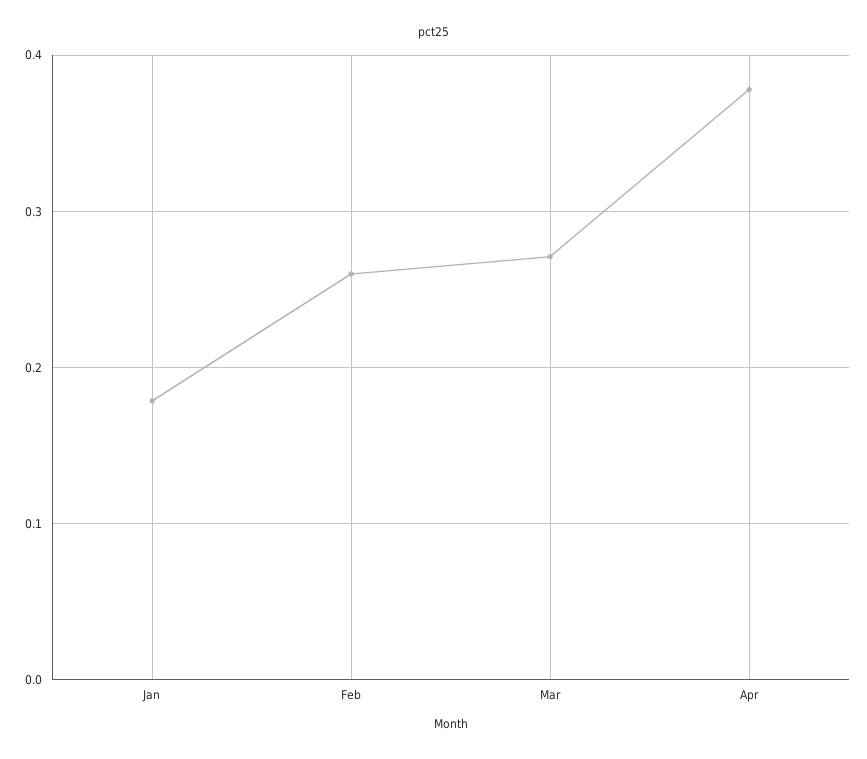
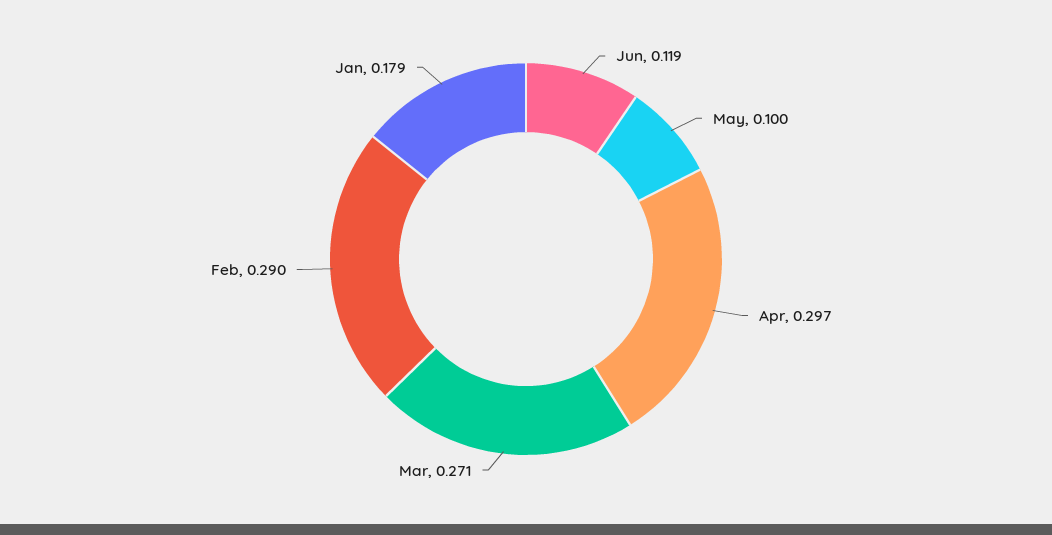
Feb: 0.26 -> 0.29
Apr: 0.38 -> 0.297
Jun: none -> 0.119
May: none -> 0.1

